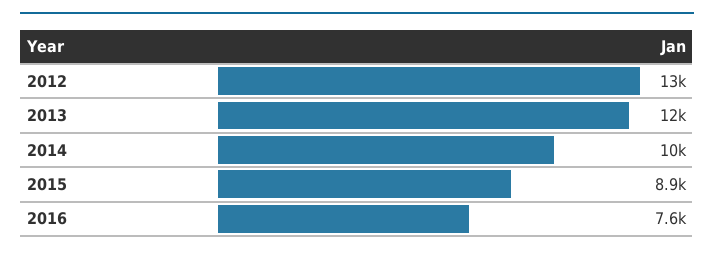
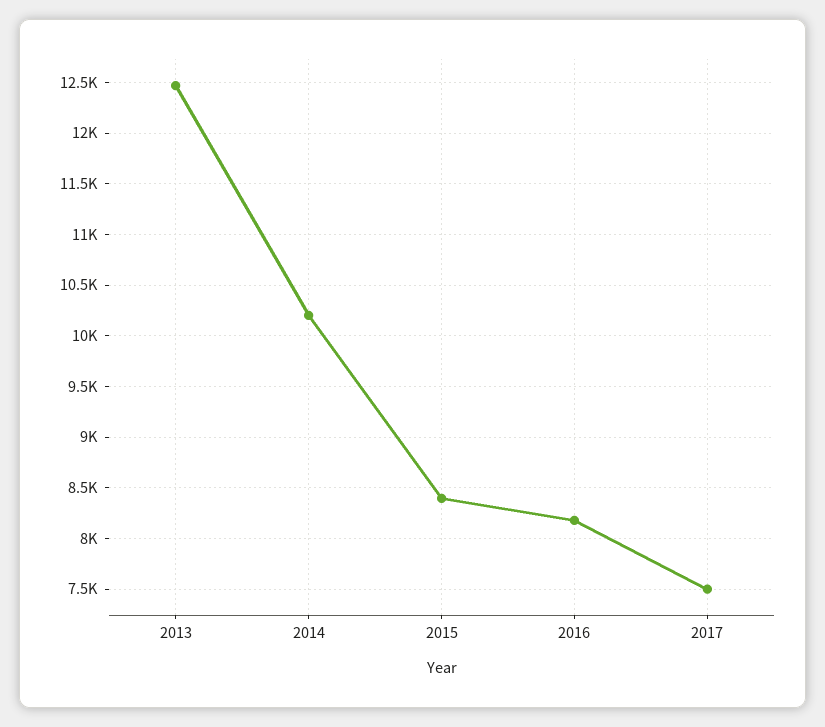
2012: 13000 -> none
2015: 8900 -> 8400
2016: 7600 -> 8200
2017: none -> 7500

